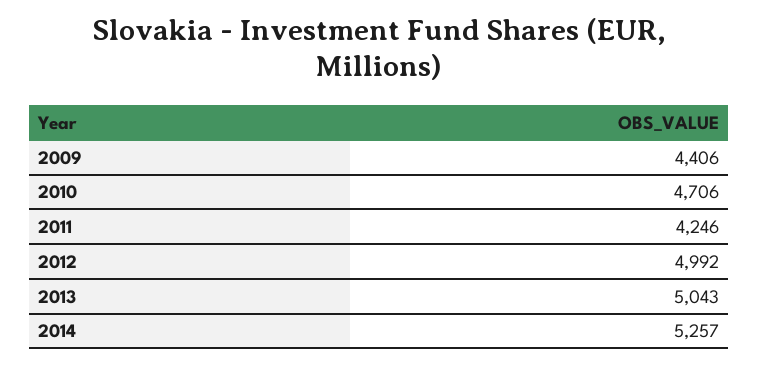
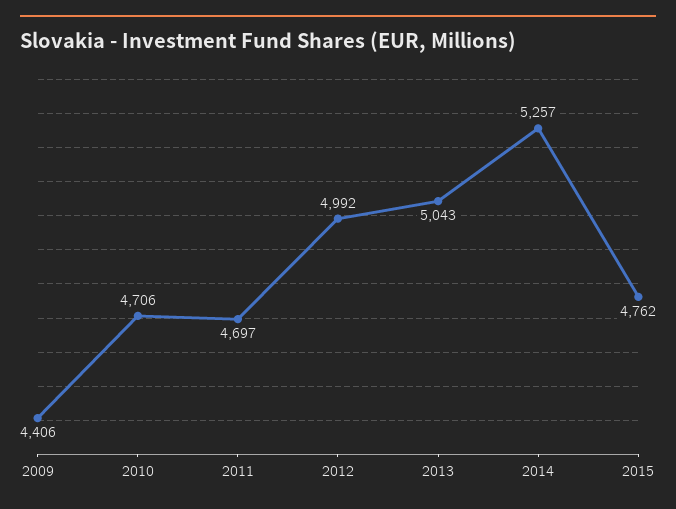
2011: 4246 -> 4697
2015: none -> 4762

